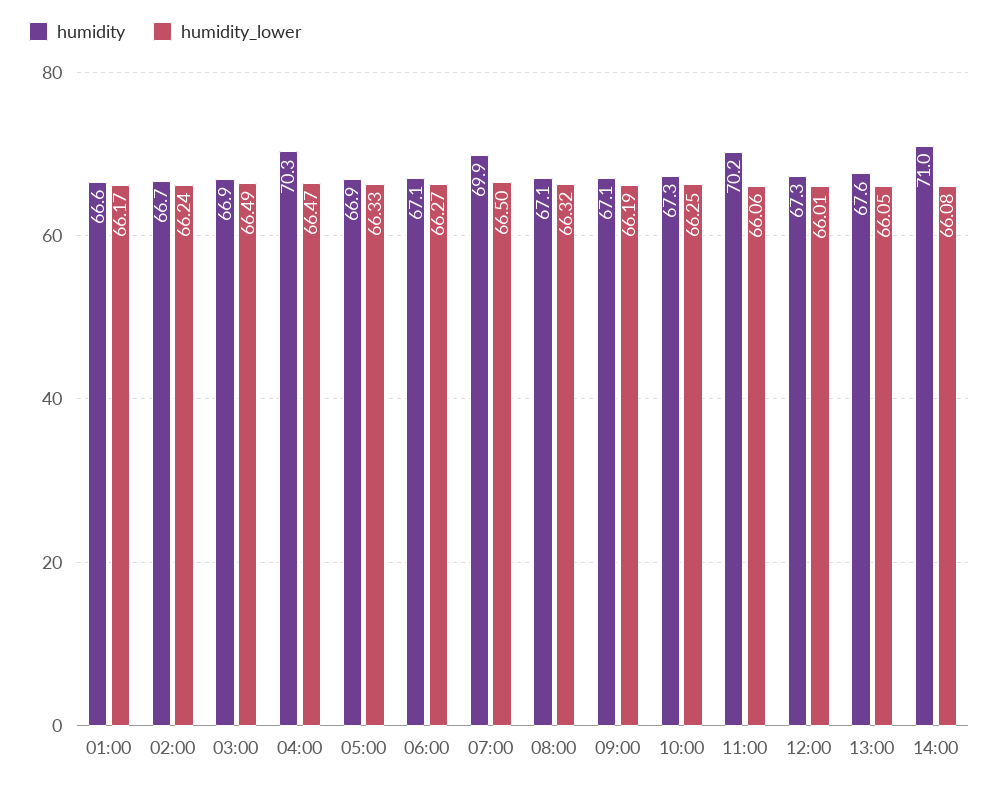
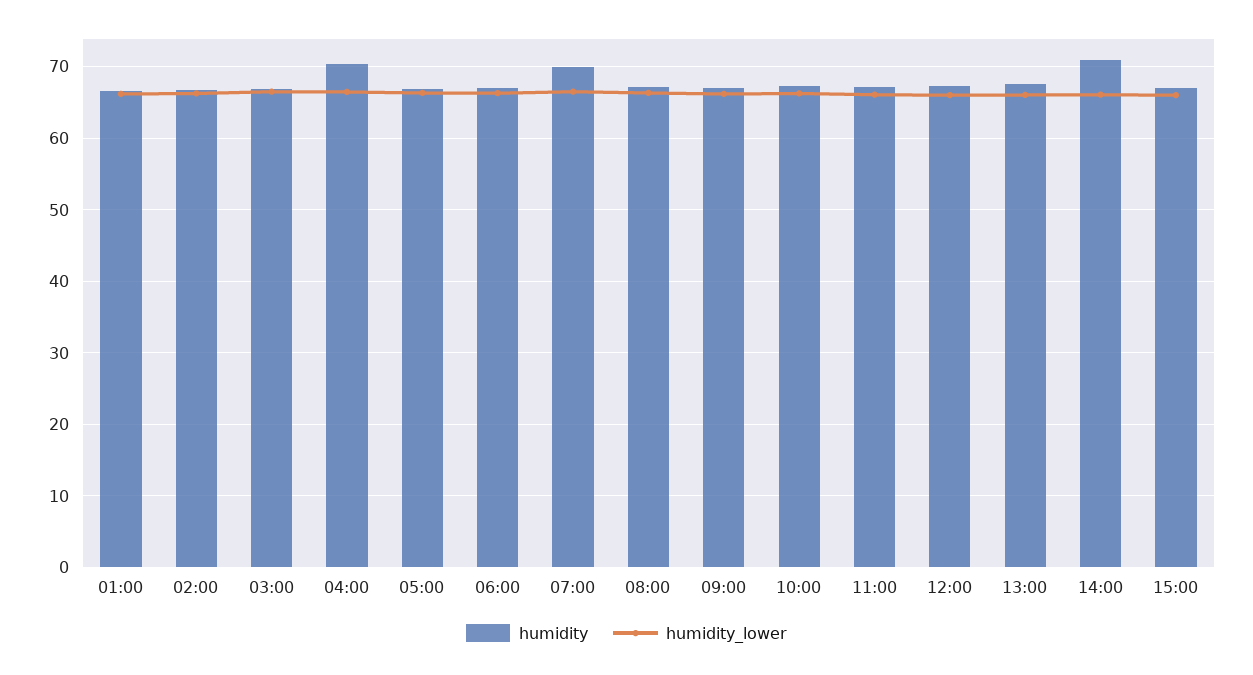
humidity, 11:00: 70.2 -> 67
humidity, 15:00: none -> 67
humidity_lower, 15:00: none -> 66

